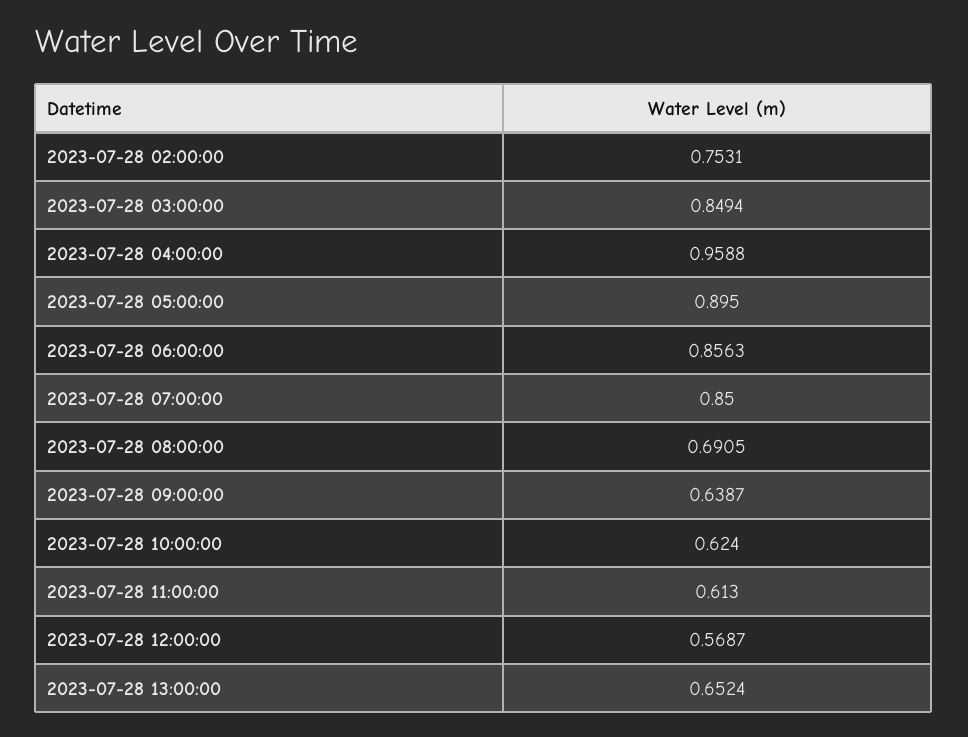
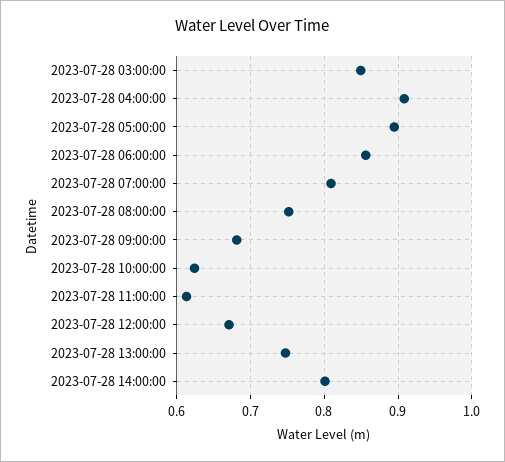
2023-07-28 02:00:00: 0.7531 -> none
2023-07-28 04:00:00: 0.9588 -> 0.91
2023-07-28 07:00:00: 0.85 -> 0.81
2023-07-28 08:00:00: 0.6905 -> 0.75
2023-07-28 09:00:00: 0.6387 -> 0.68
2023-07-28 12:00:00: 0.5687 -> 0.67
2023-07-28 13:00:00: 0.6524 -> 0.75
2023-07-28 14:00:00: none -> 0.8

